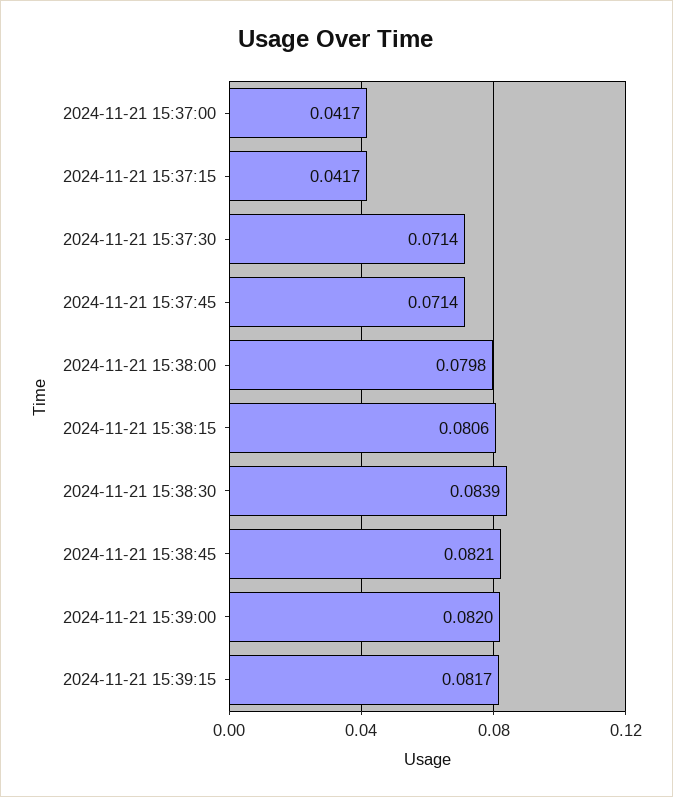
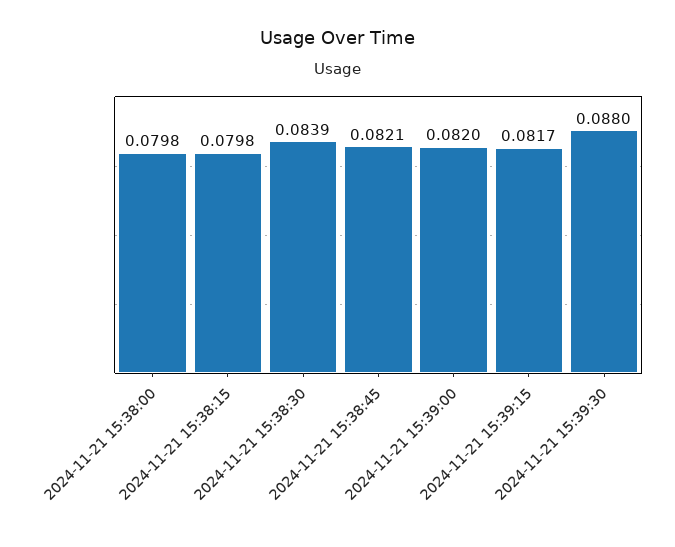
2024-11-21 15:37:00: 0.0417 -> none
2024-11-21 15:37:15: 0.0417 -> none
2024-11-21 15:37:30: 0.0714 -> none
2024-11-21 15:37:45: 0.0714 -> none
2024-11-21 15:38:15: 0.0806 -> 0.0798
2024-11-21 15:39:30: none -> 0.088

